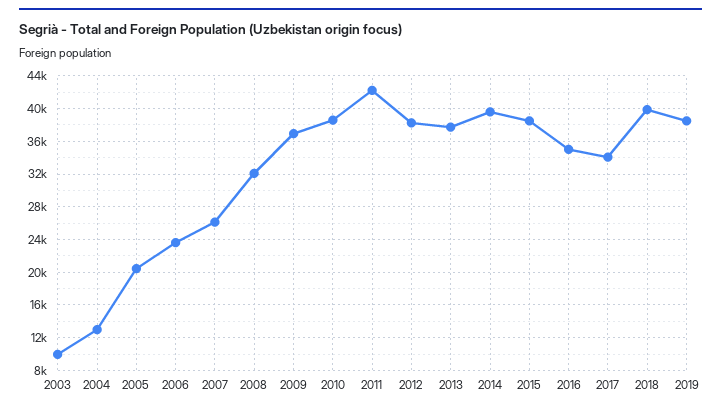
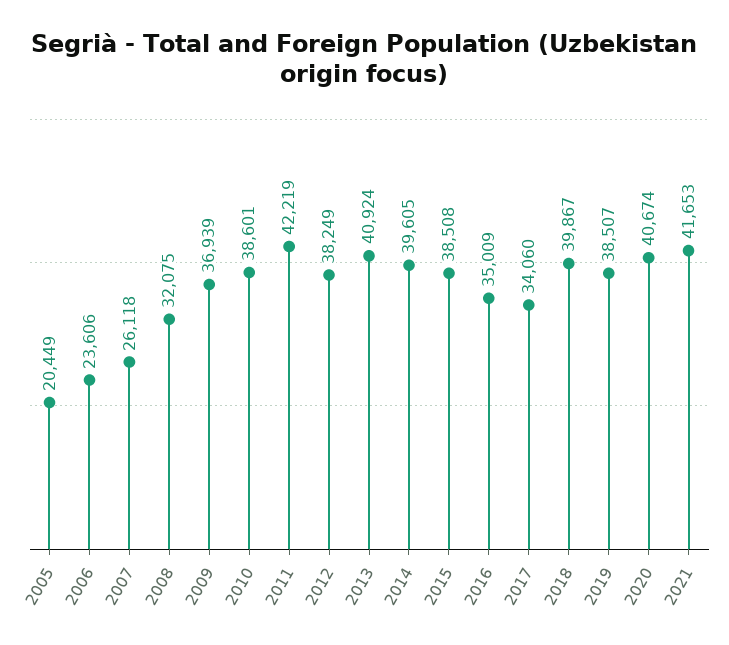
2003: 10000 -> none
2004: 13000 -> none
2013: 38000 -> 40924
2020: none -> 40674
2021: none -> 41653

